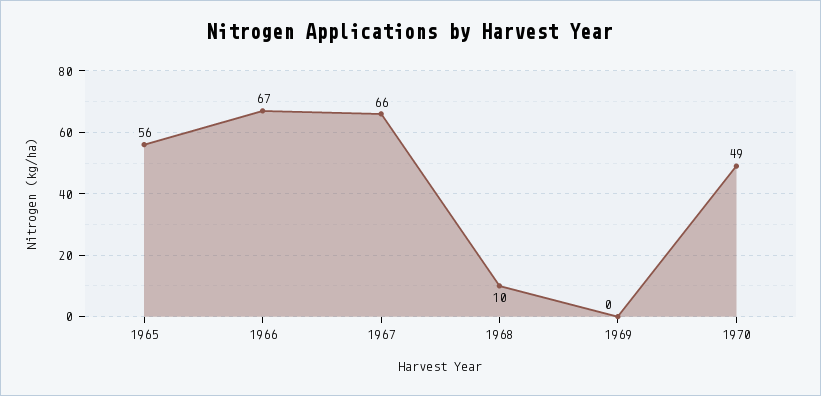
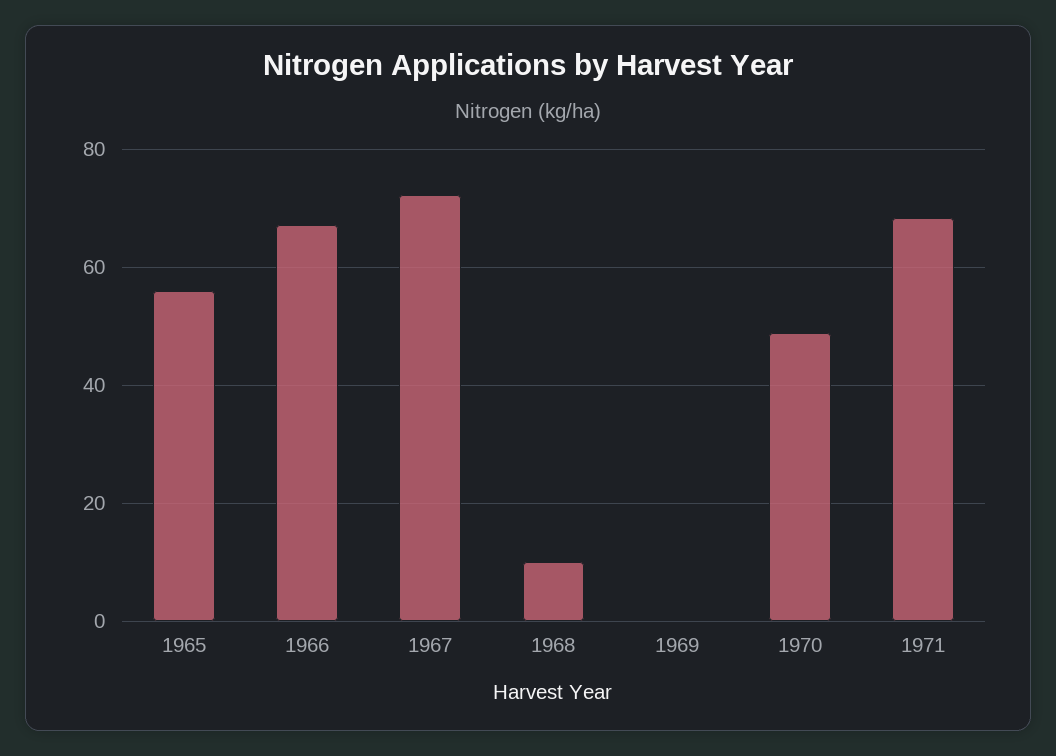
1967: 66 -> 72
1971: none -> 68

